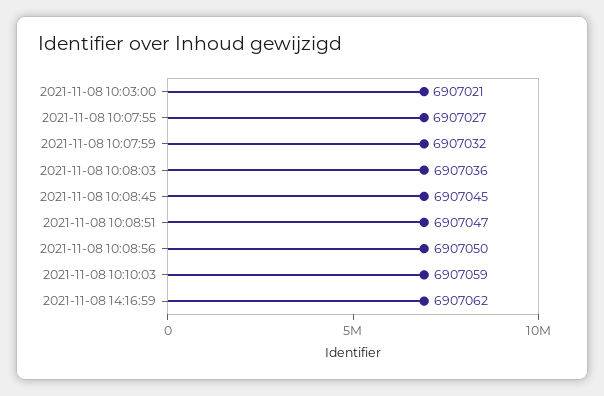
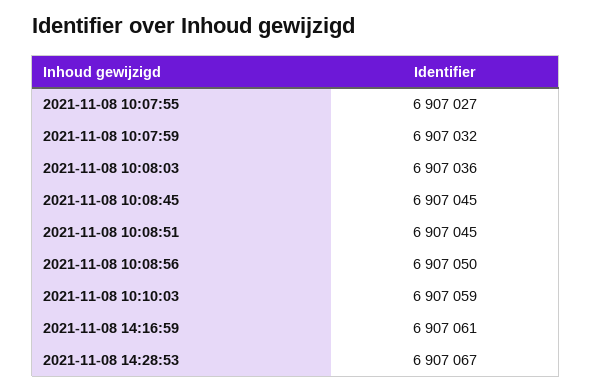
2021-11-08 10:03:00: 6907021 -> none
2021-11-08 10:08:51: 6907047 -> 6907045
2021-11-08 14:16:59: 6907062 -> 6907061
2021-11-08 14:28:53: none -> 6907067

